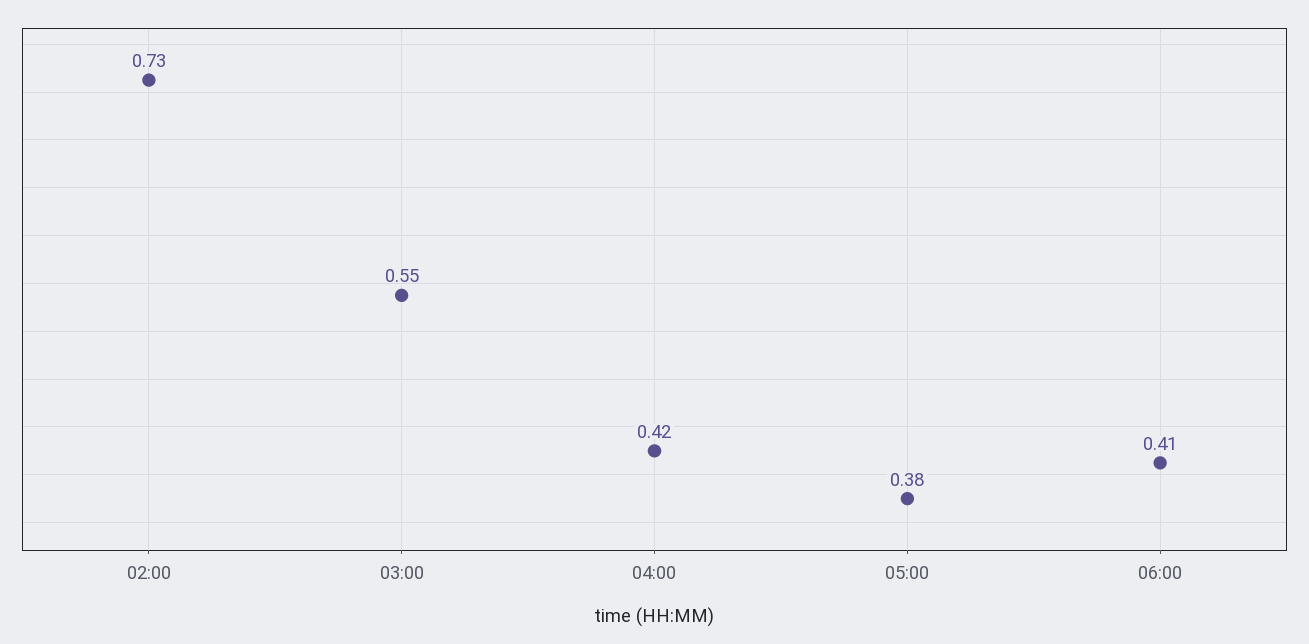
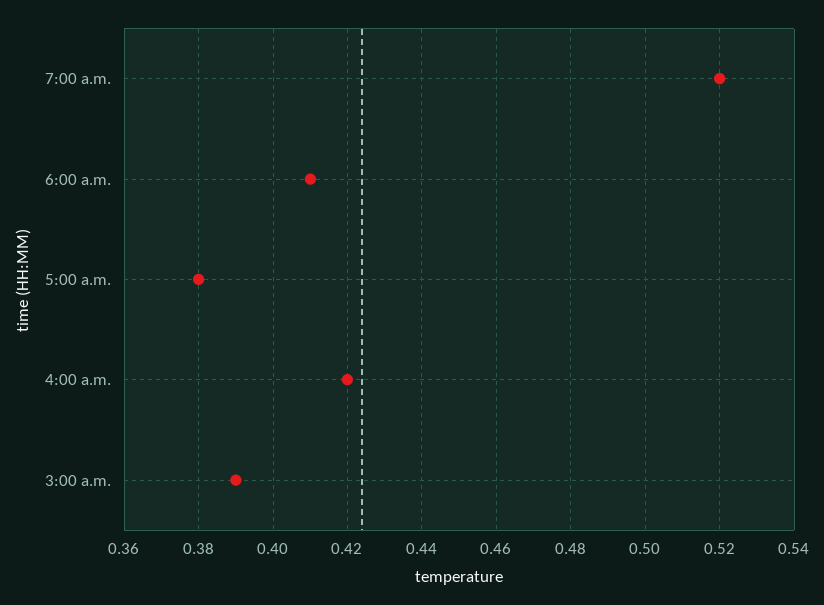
02:00: 0.73 -> none
03:00: 0.55 -> 0.39
7:00 a.m.: none -> 0.52

